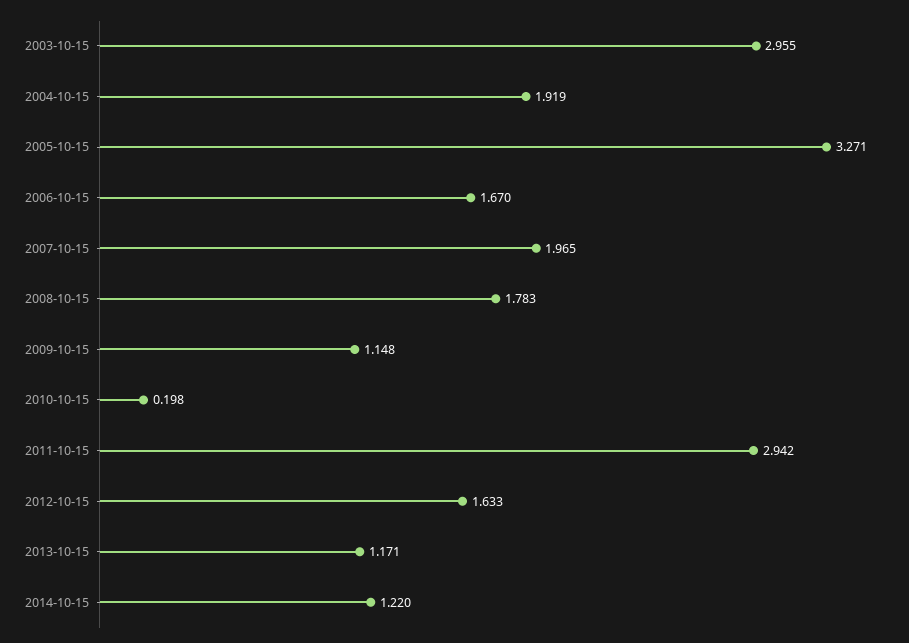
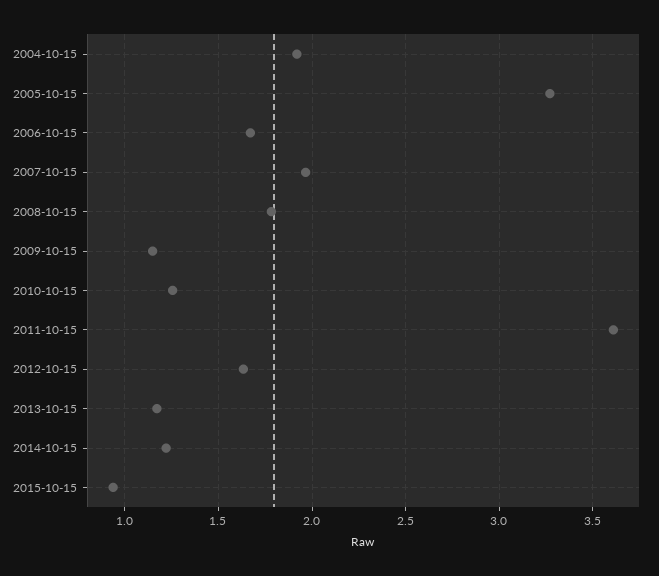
2003-10-15: 2.955 -> none
2010-10-15: 0.198 -> 1.25
2011-10-15: 2.942 -> 3.6
2015-10-15: none -> 0.95

